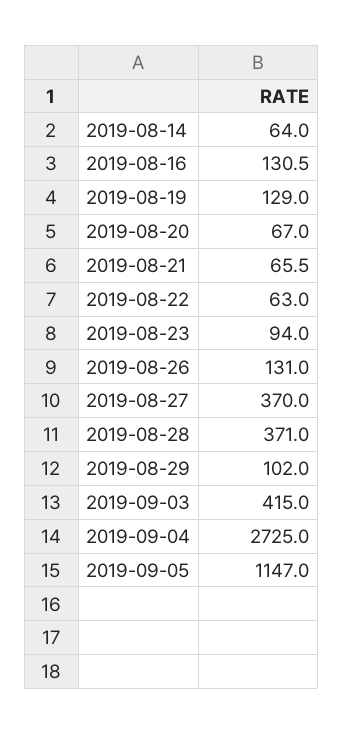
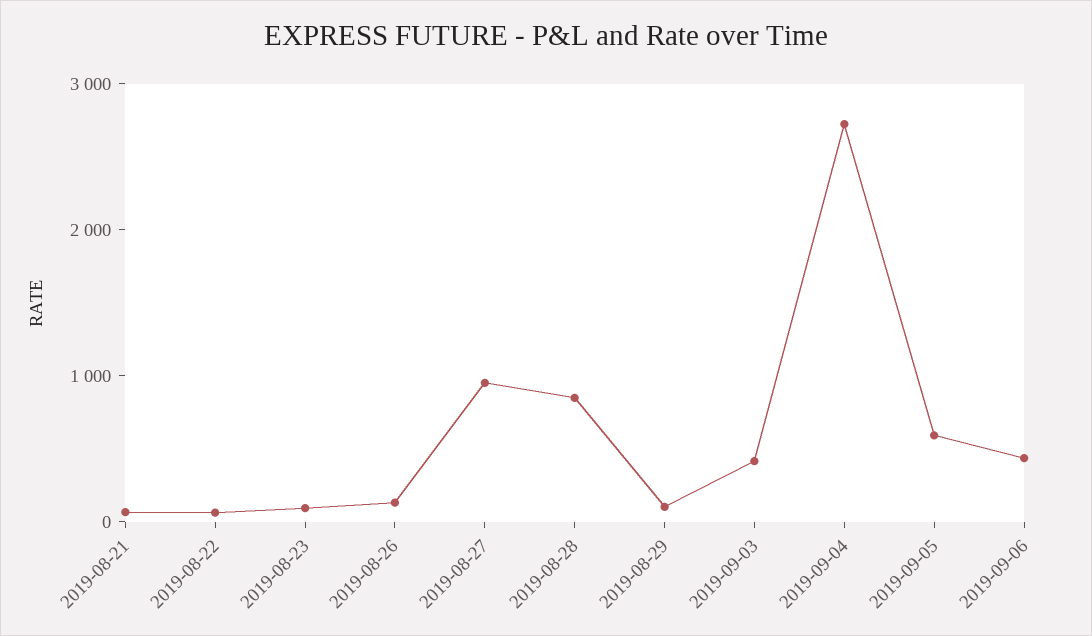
2019-08-14: 64 -> none
2019-08-16: 130.5 -> none
2019-08-19: 129 -> none
2019-08-20: 67 -> none
2019-08-27: 370 -> 1000
2019-08-28: 371 -> 800
2019-09-05: 1147 -> 600
2019-09-06: none -> 400

